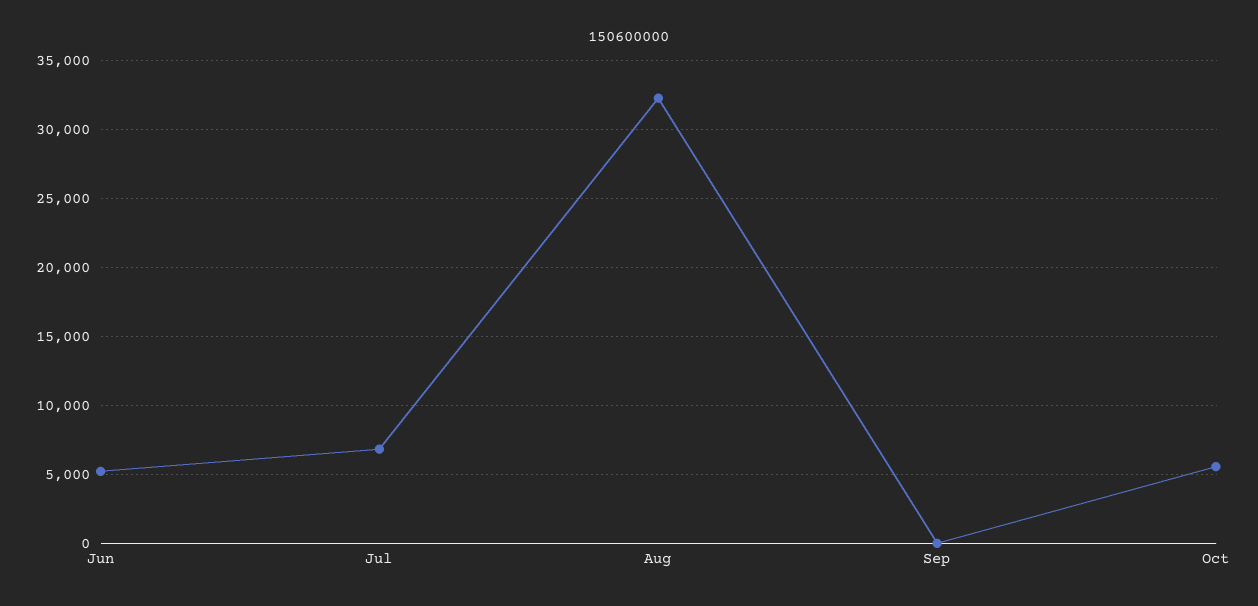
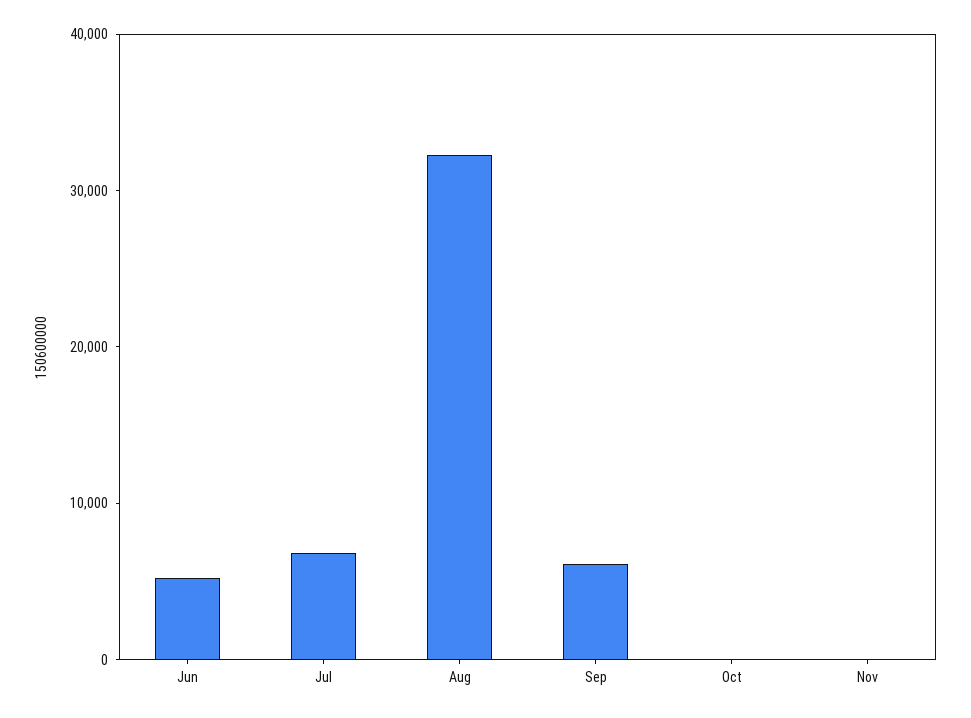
Sep: 0 -> 6000
Oct: 5500 -> 0
Nov: none -> 0

